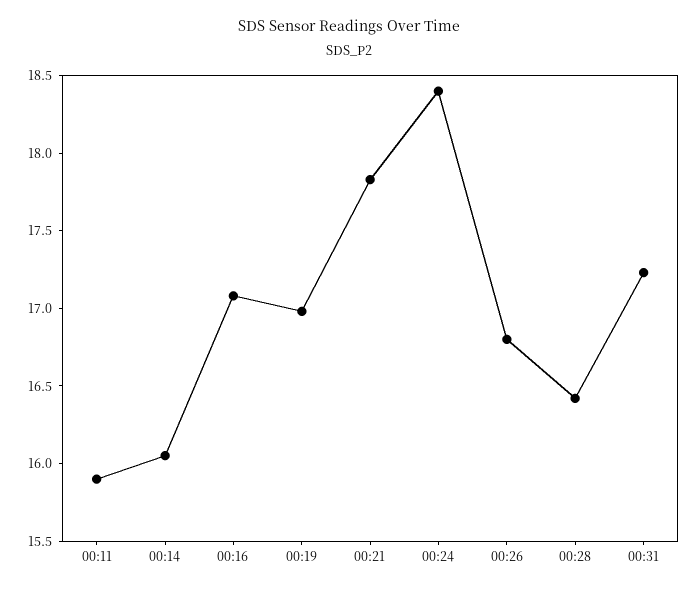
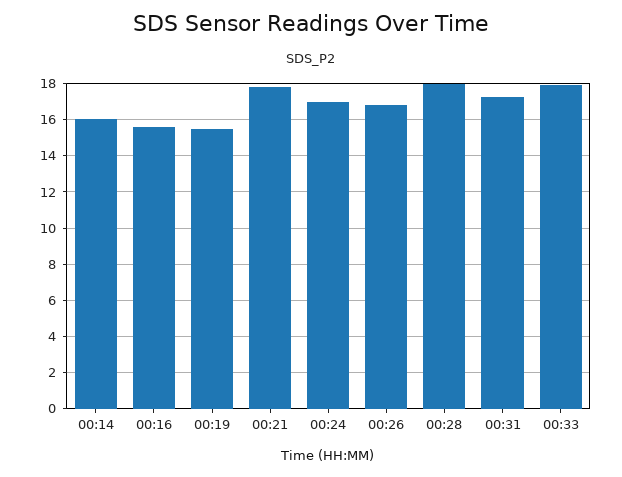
00:11: 15.9 -> none
00:16: 17.1 -> 15.5
00:19: 17 -> 15.5
00:24: 18.4 -> 17
00:28: 16.4 -> 18
00:33: none -> 18

